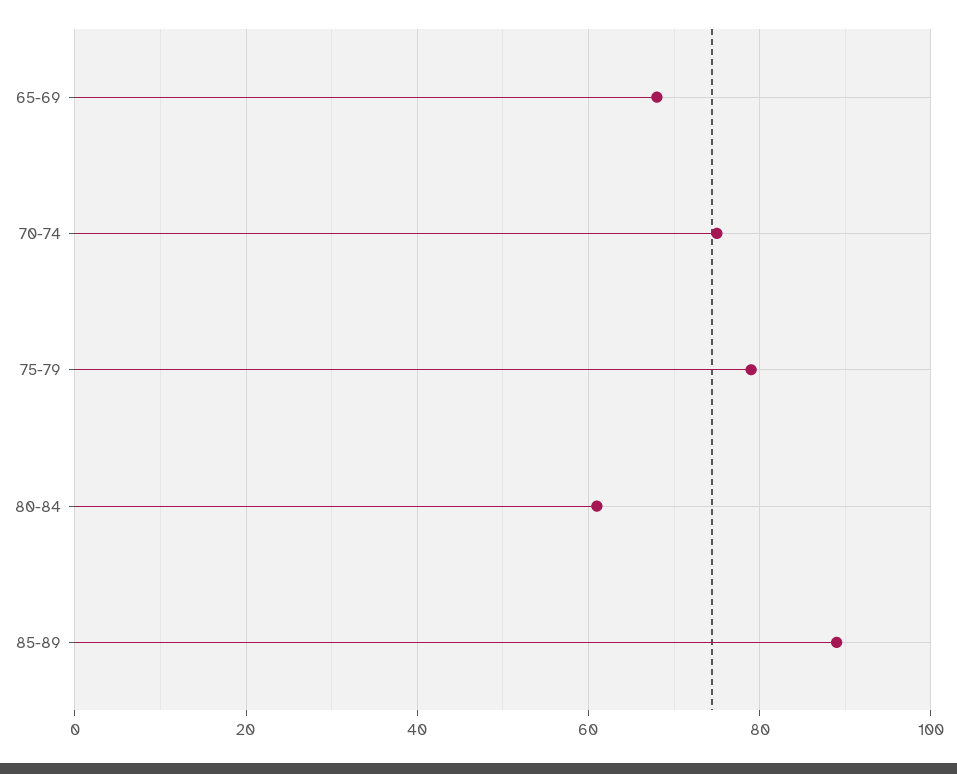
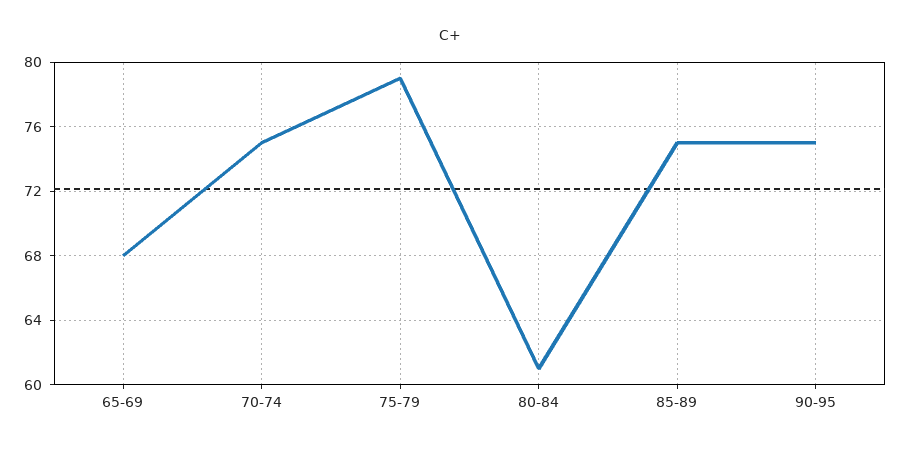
85-89: 90 -> 75
90-95: none -> 75

